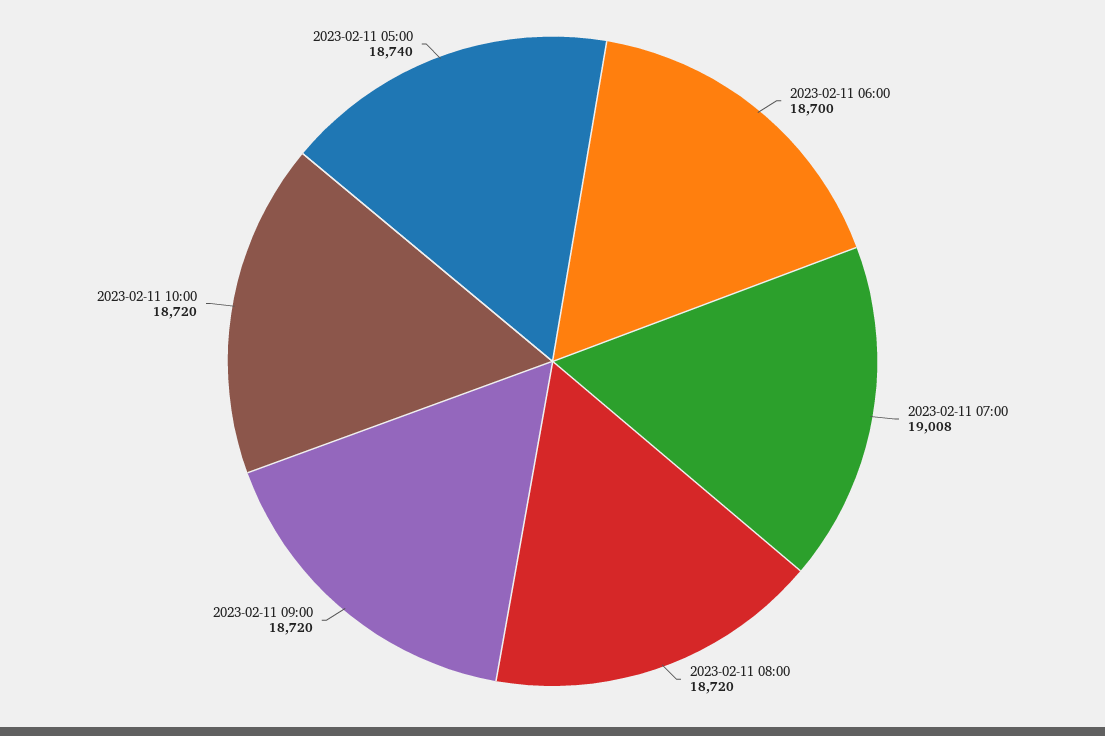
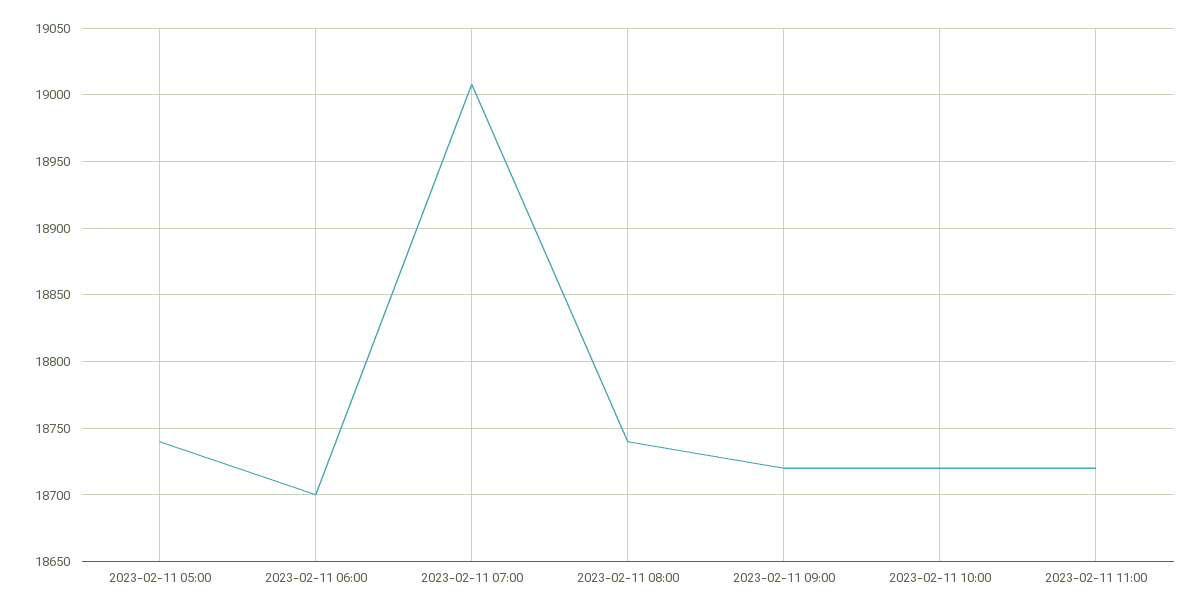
2023-02-11 08:00: 18720 -> 18740
2023-02-11 11:00: none -> 18720

